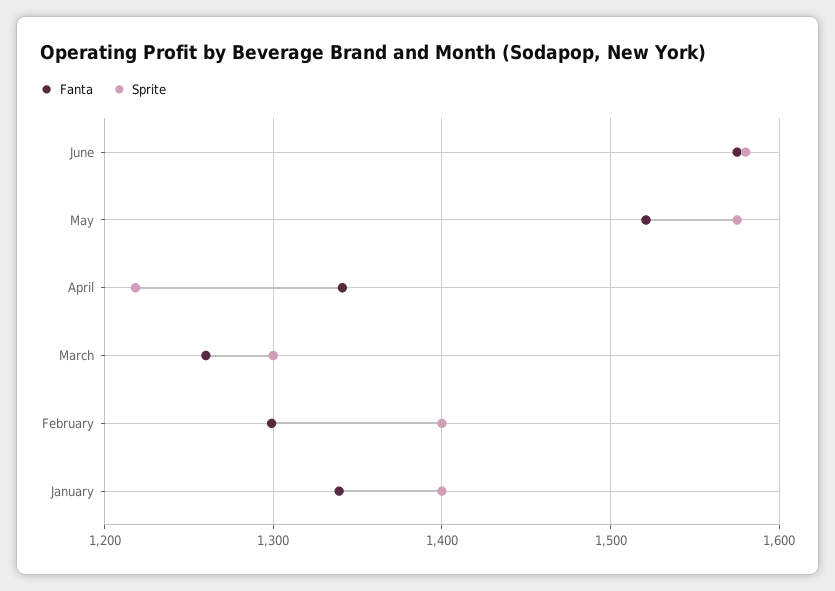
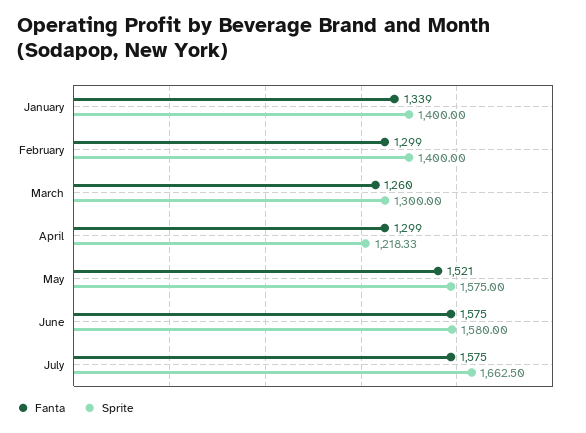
Fanta, April: 1340 -> 1299
Fanta, July: none -> 1575
Sprite, July: none -> 1662.5

